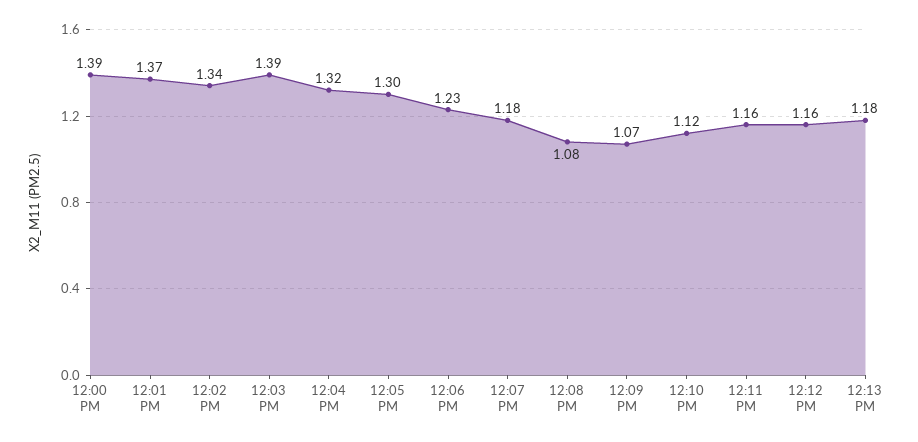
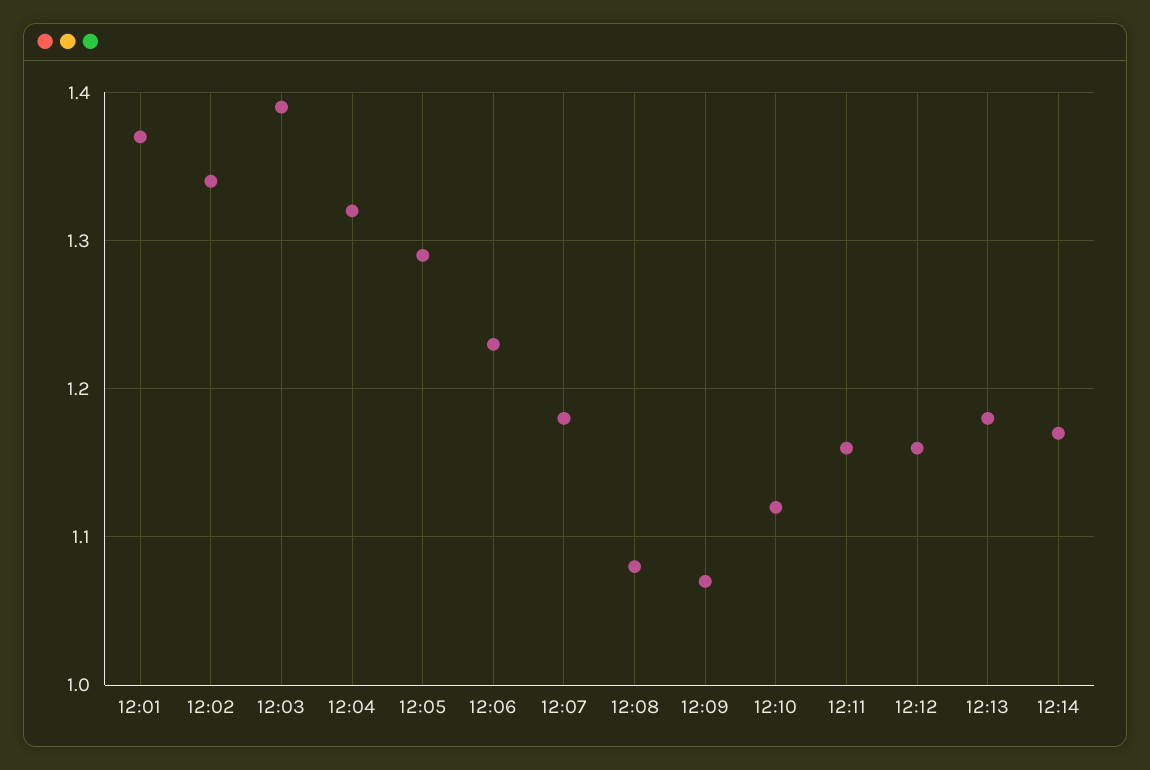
12:00 PM: 1.39 -> none
12:05 PM: 1.3 -> 1.29
12:14: none -> 1.17

